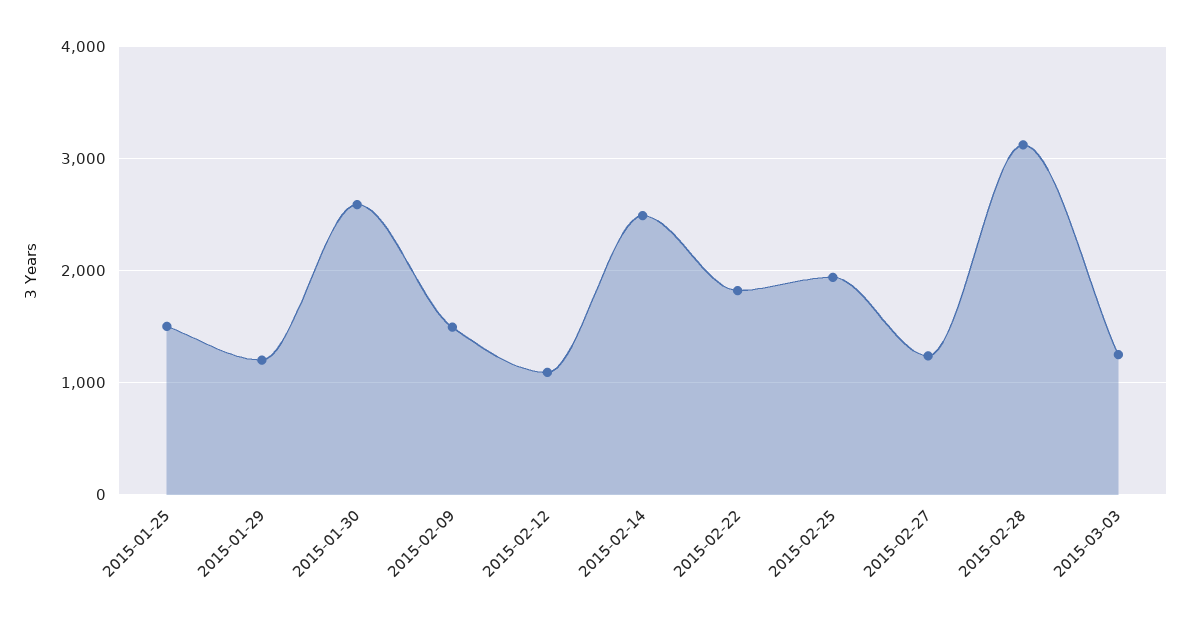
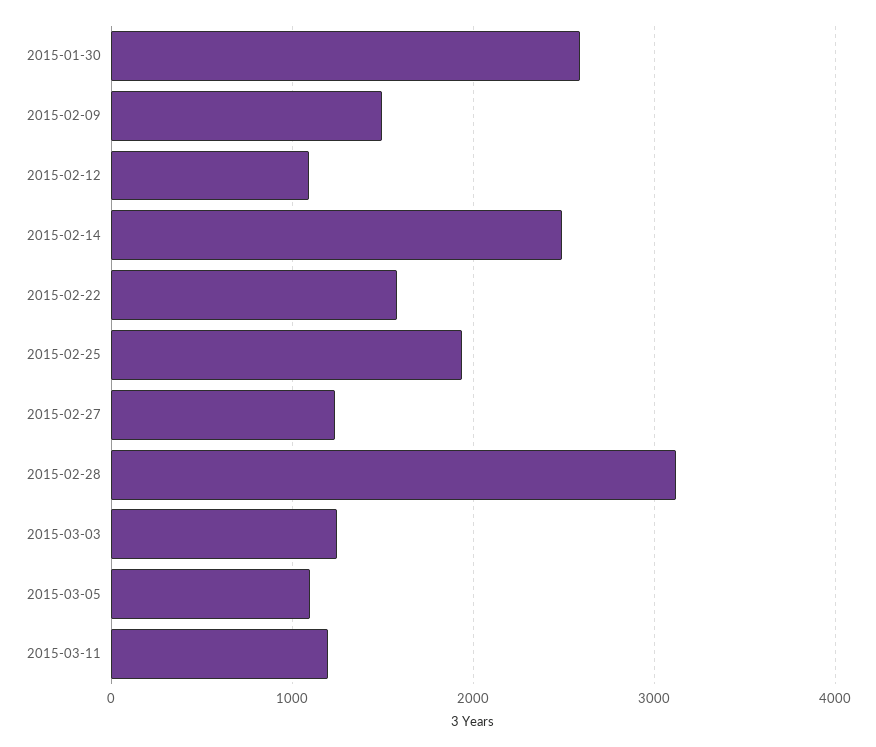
2015-01-25: 1500 -> none
2015-01-29: 1200 -> none
2015-02-22: 1800 -> 1600
2015-03-05: none -> 1100
2015-03-11: none -> 1200

